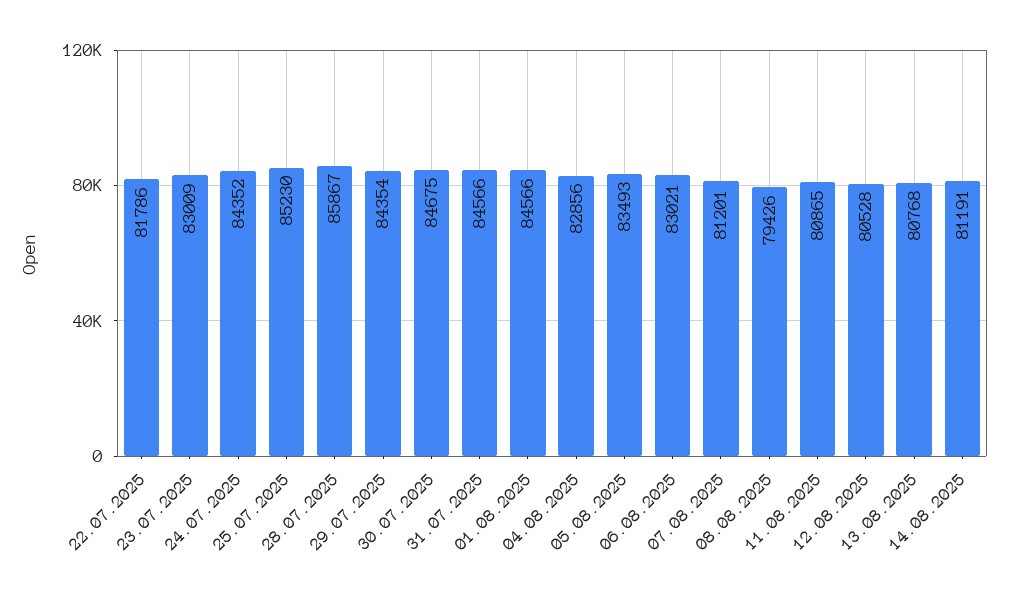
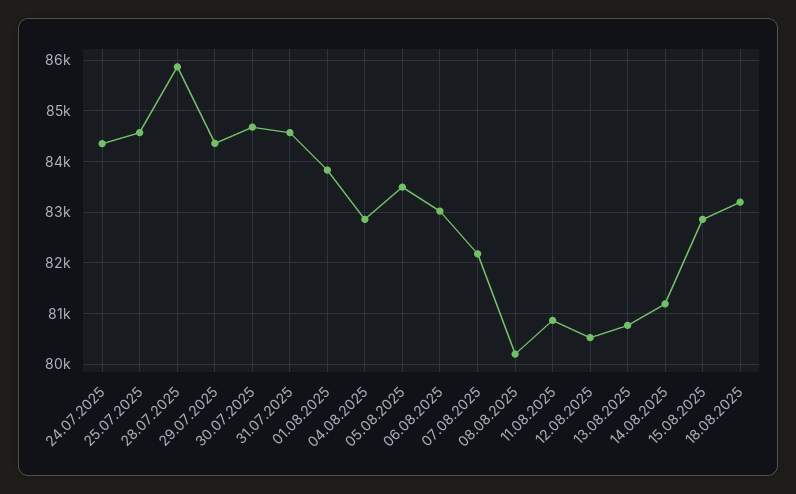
22.07.2025: 81786 -> none
23.07.2025: 83009 -> none
25.07.2025: 85230 -> 84600
01.08.2025: 84566 -> 83800
07.08.2025: 81201 -> 82200
08.08.2025: 79426 -> 80200
15.08.2025: none -> 82800
18.08.2025: none -> 83200

